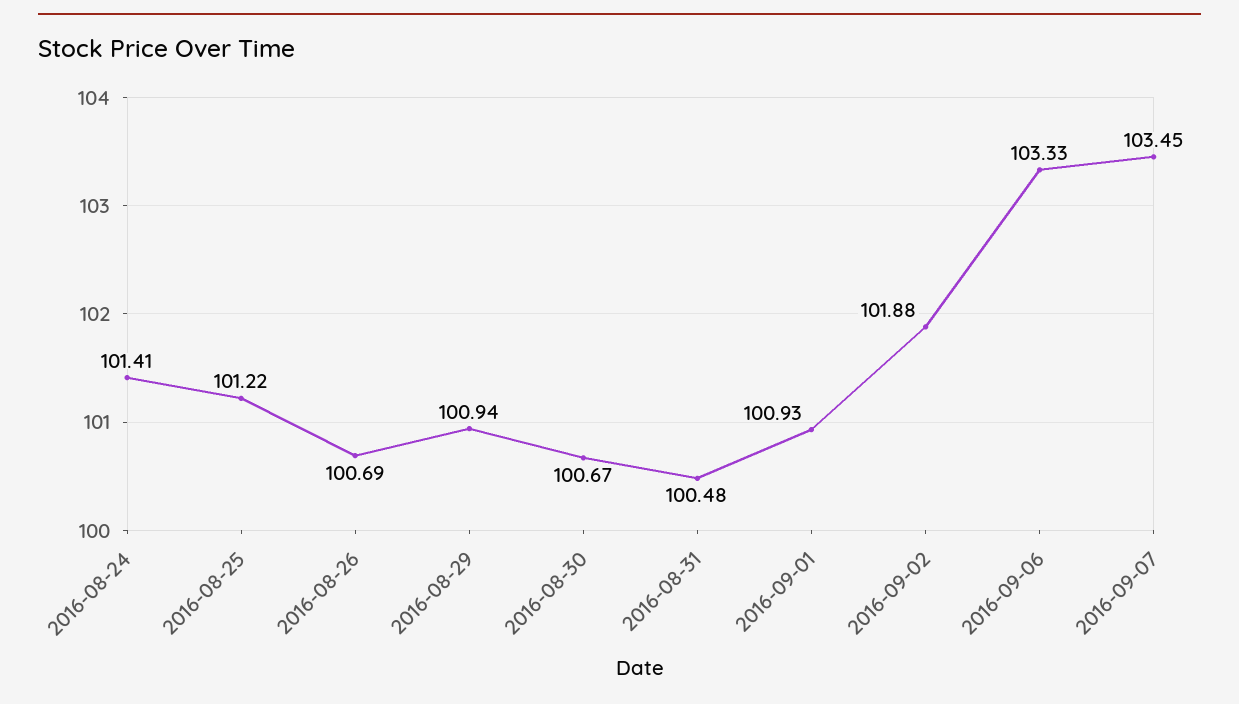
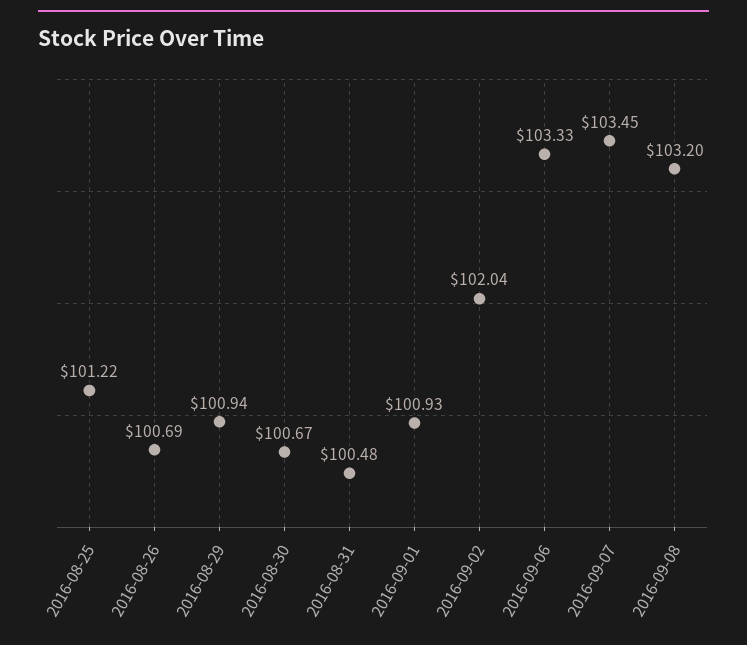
2016-08-24: 101.41 -> none
2016-09-02: 101.88 -> 102.04
2016-09-08: none -> 103.2

